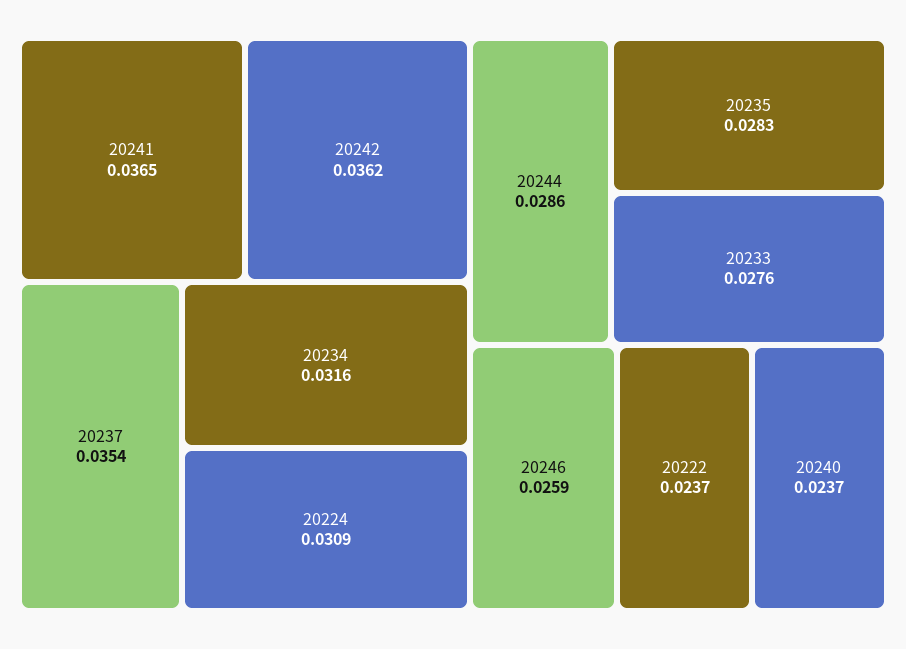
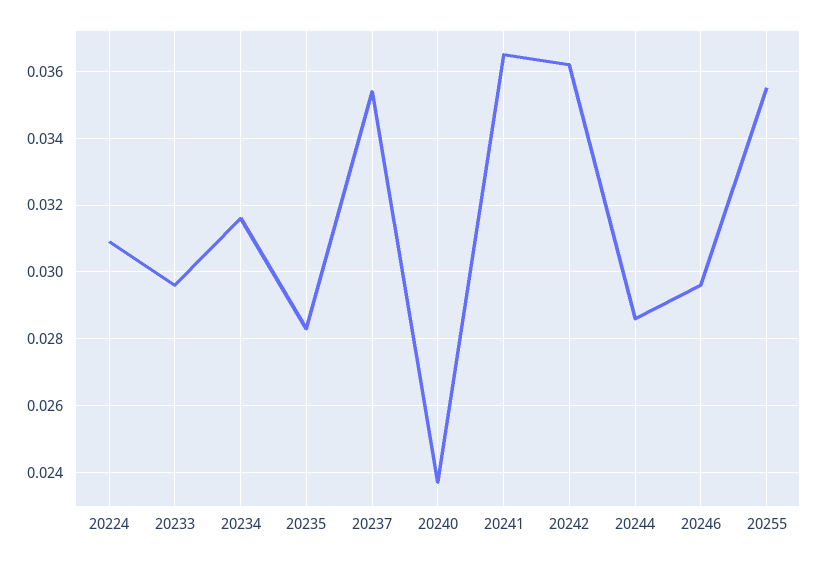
20233: 0.0276 -> 0.0295
20246: 0.0259 -> 0.0295
20222: 0.0237 -> none
20255: none -> 0.0355

